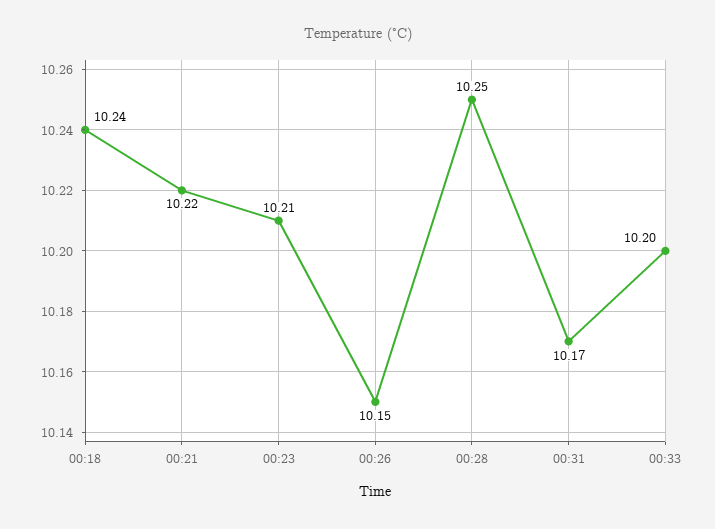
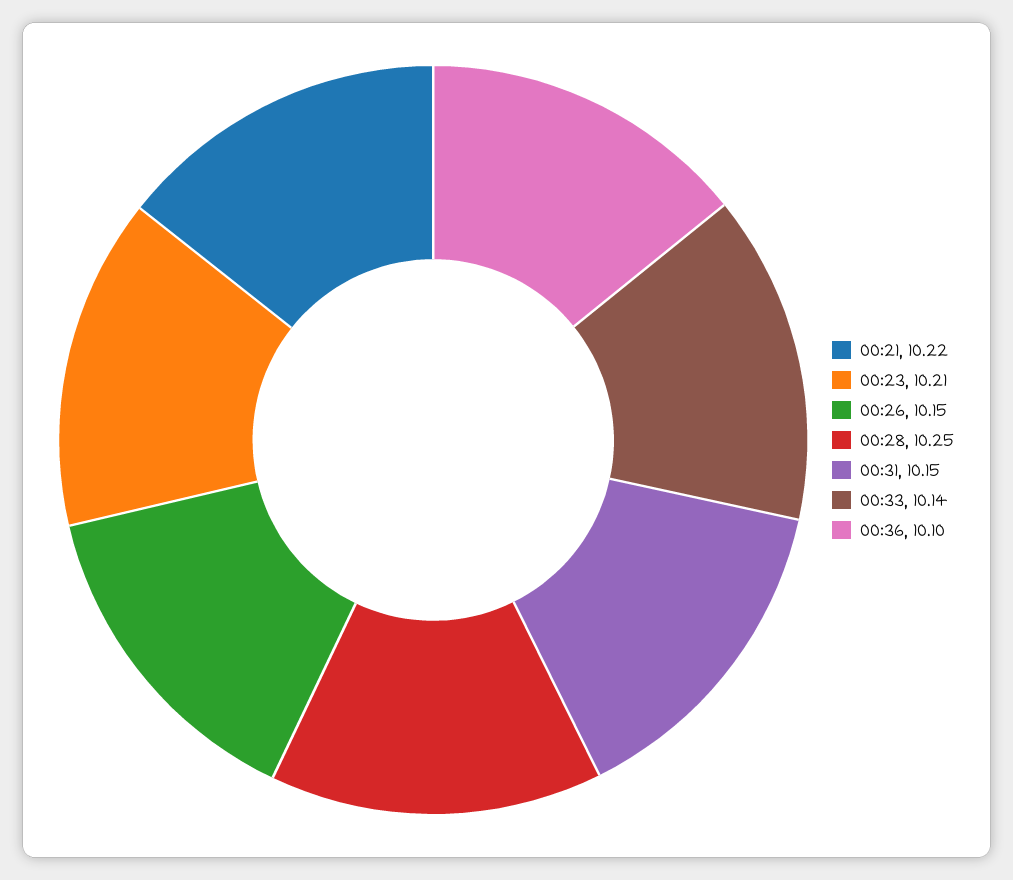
00:18: 10.24 -> none
00:31: 10.17 -> 10.15
00:33: 10.2 -> 10.14
00:36: none -> 10.1

